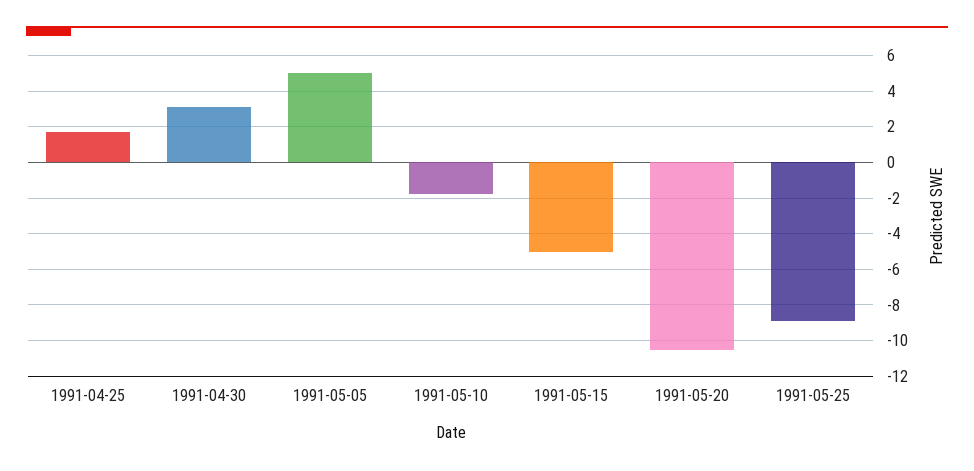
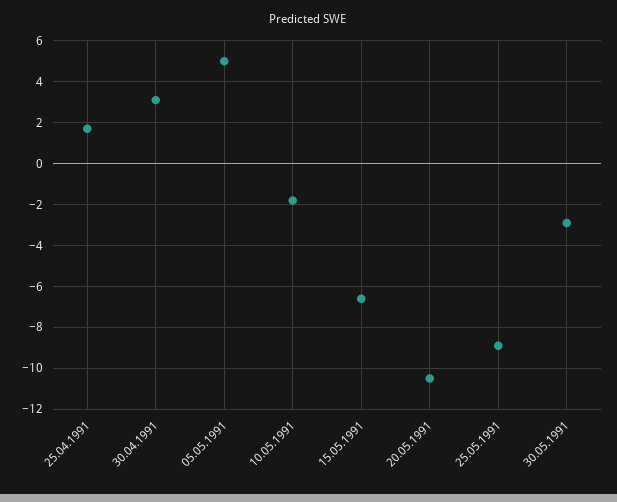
1991-05-15: -5 -> -6.5
30.05.1991: none -> -3

